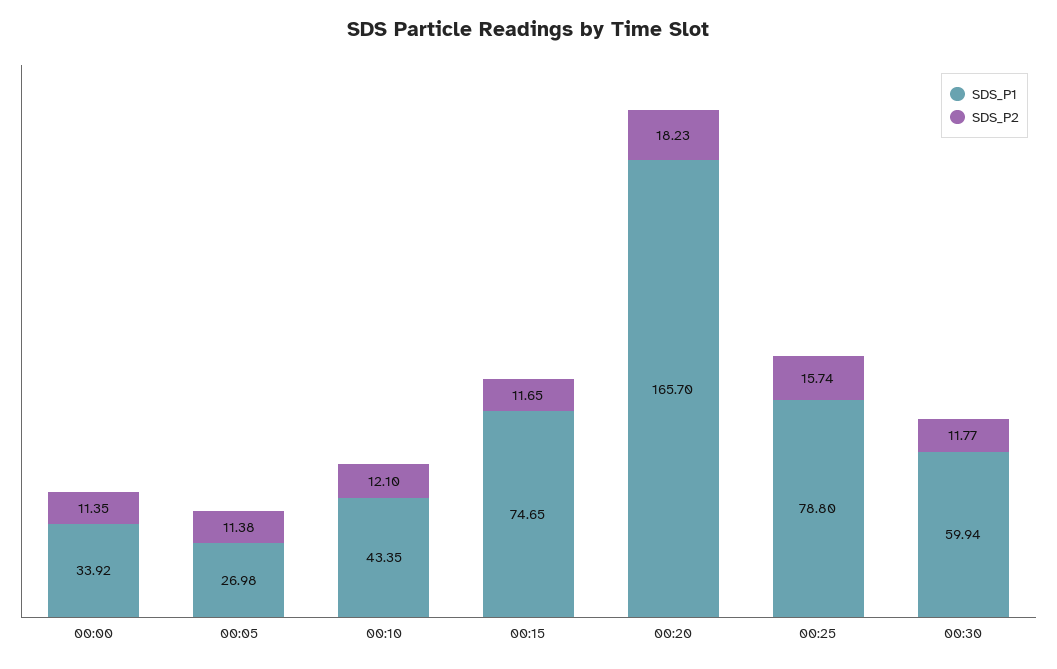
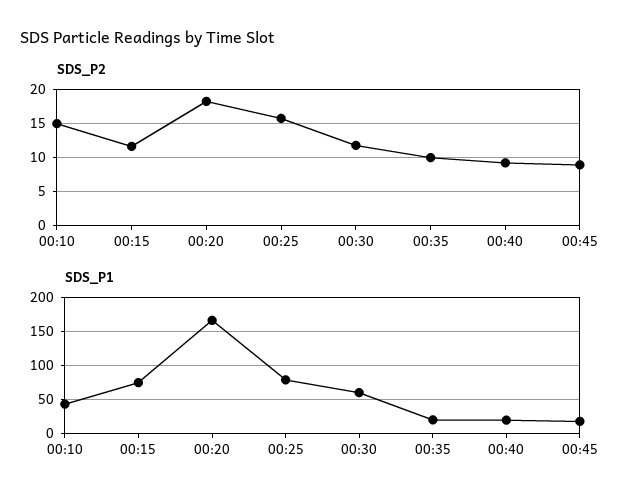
SDS_P1, 00:00: 33.92 -> none
SDS_P2, 00:00: 11.35 -> none
SDS_P1, 00:05: 26.98 -> none
SDS_P2, 00:05: 11.38 -> none
SDS_P2, 00:10: 12.1 -> 15
SDS_P2, 00:35: none -> 10
SDS_P2, 00:40: none -> 9
SDS_P2, 00:45: none -> 9
SDS_P1, 00:35: none -> 20
SDS_P1, 00:40: none -> 20
SDS_P1, 00:45: none -> 20

